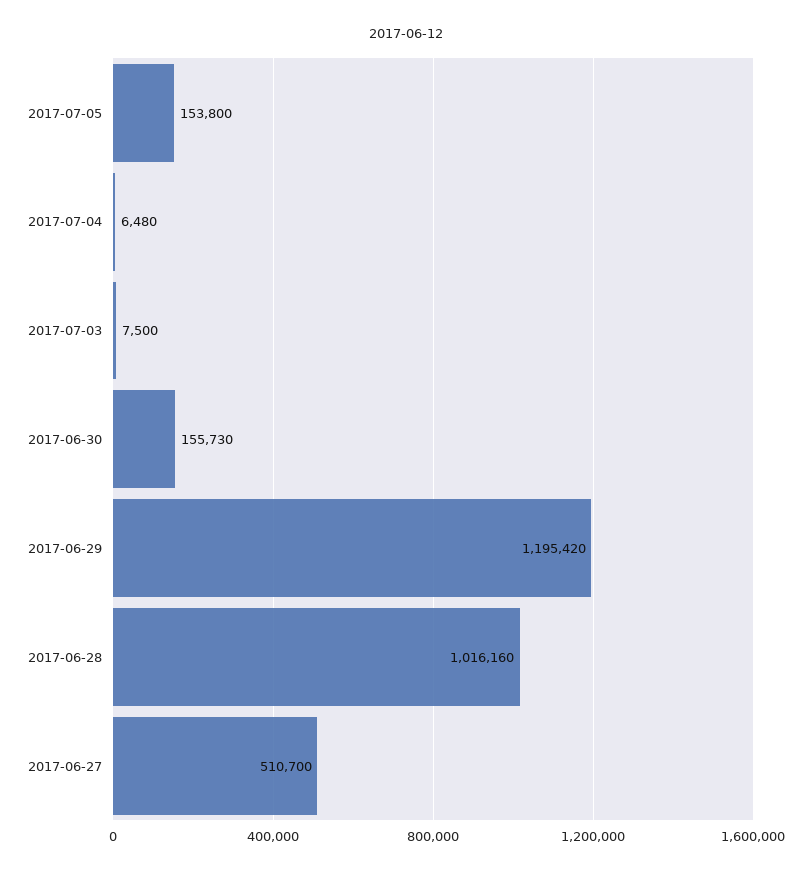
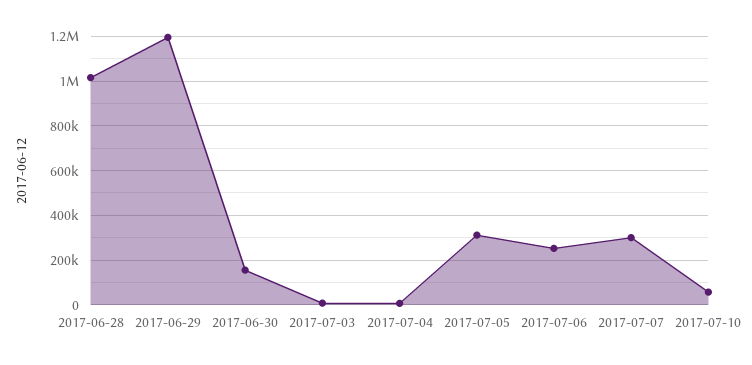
2017-07-05: 153800 -> 300000
2017-06-27: 510700 -> none
2017-07-06: none -> 250000
2017-07-07: none -> 300000
2017-07-10: none -> 50000

